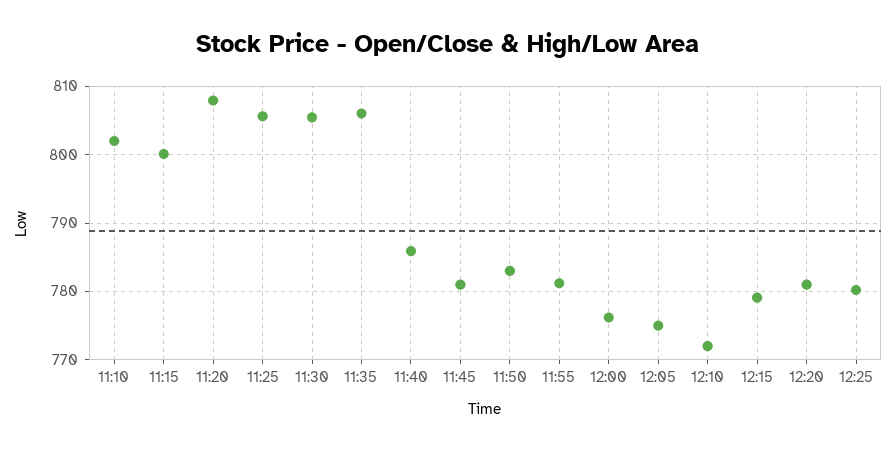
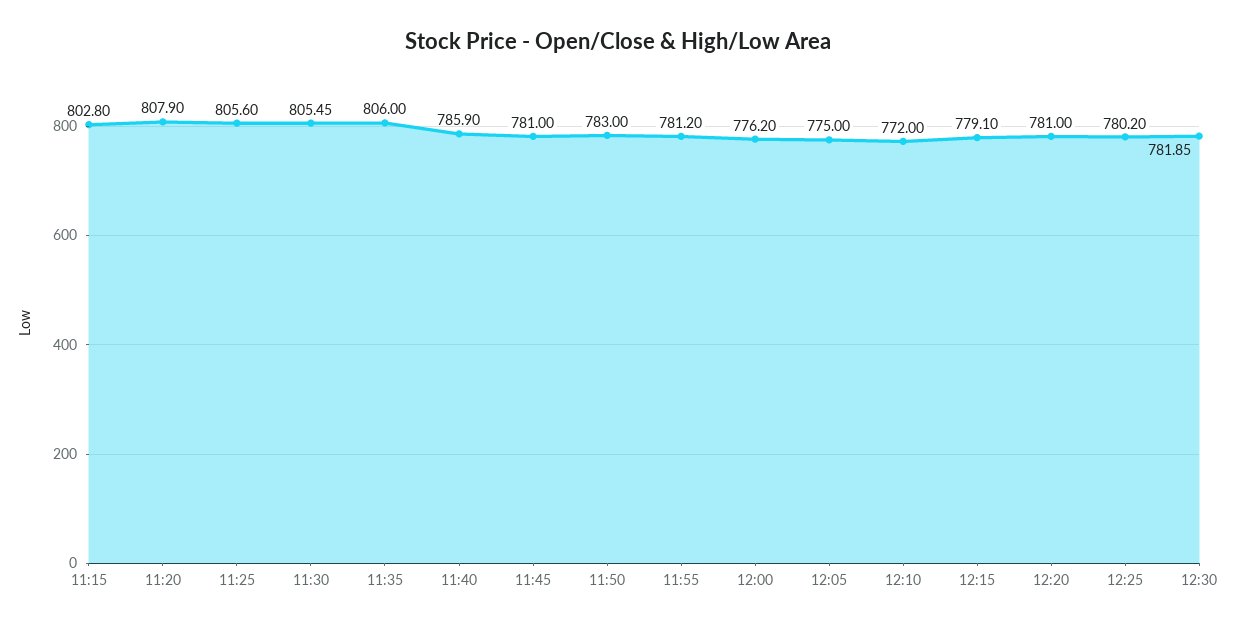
11:10: 802 -> none
11:15: 800 -> 802.8
12:30: none -> 781.85

